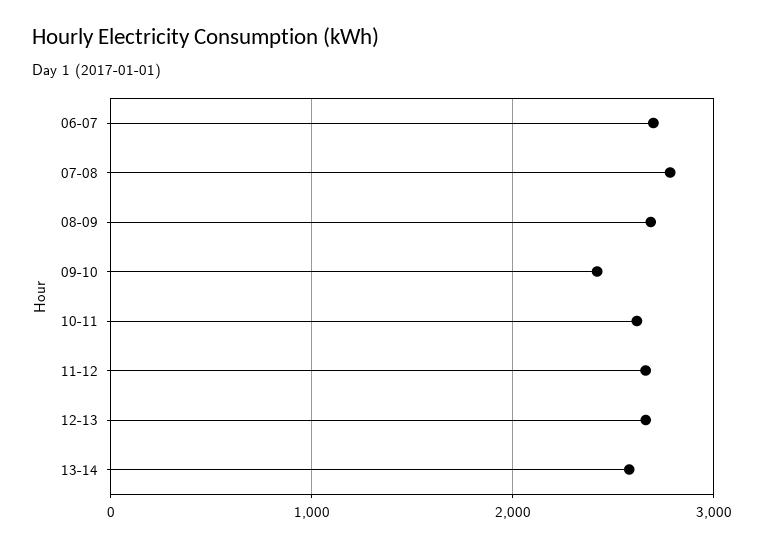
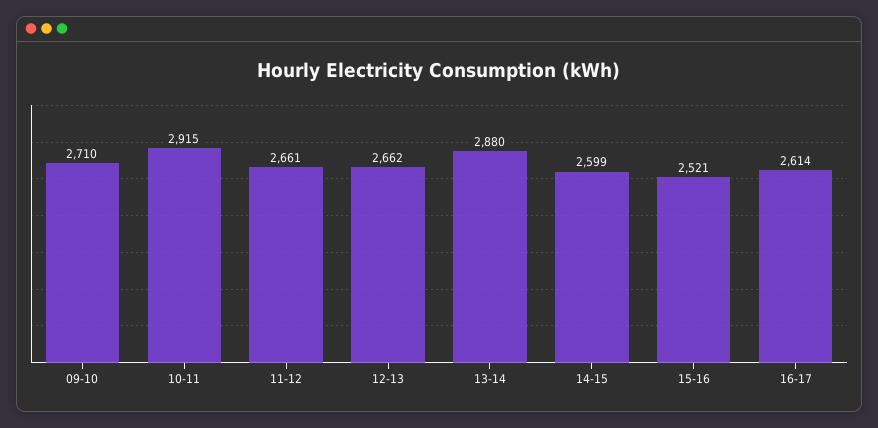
06-07: 2700 -> none
07-08: 2800 -> none
08-09: 2700 -> none
09-10: 2400 -> 2710
10-11: 2600 -> 2915
13-14: 2600 -> 2880
14-15: none -> 2599
15-16: none -> 2521
16-17: none -> 2614

